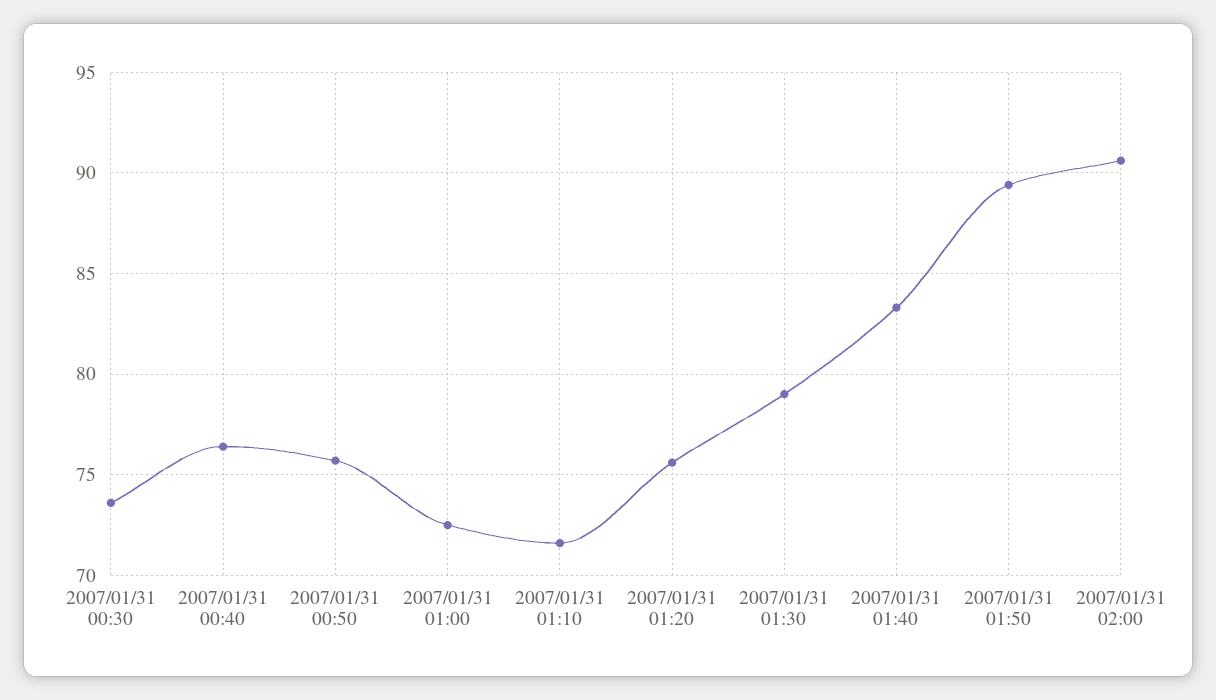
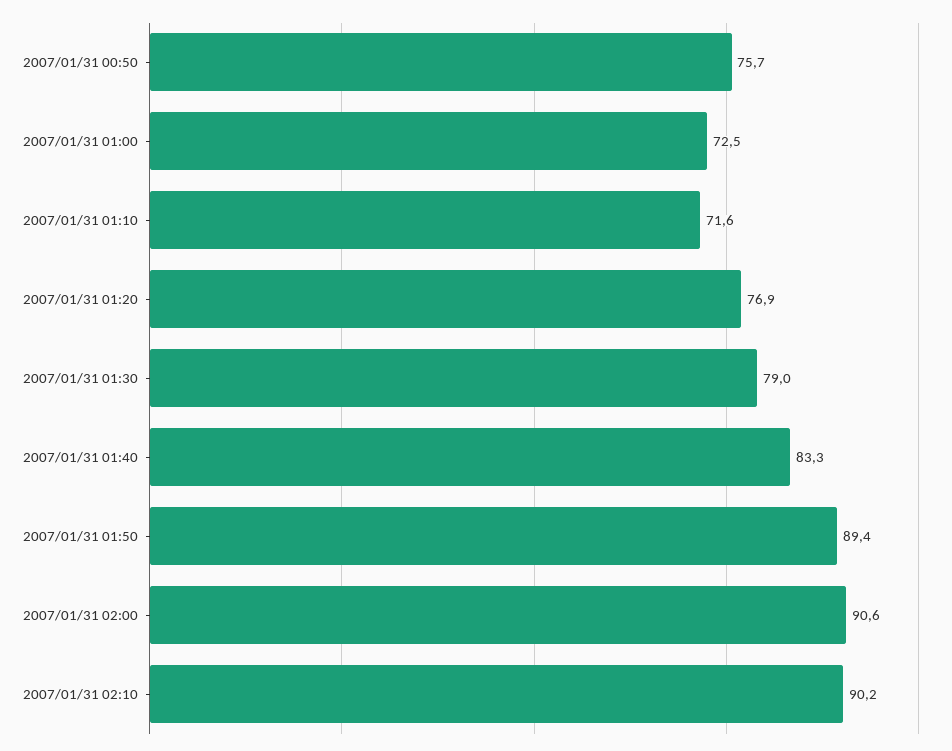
2007/01/31 00:30: 73.5 -> none
2007/01/31 00:40: 76.5 -> none
2007/01/31 01:20: 75.5 -> 76.9
2007/01/31 02:10: none -> 90.2

